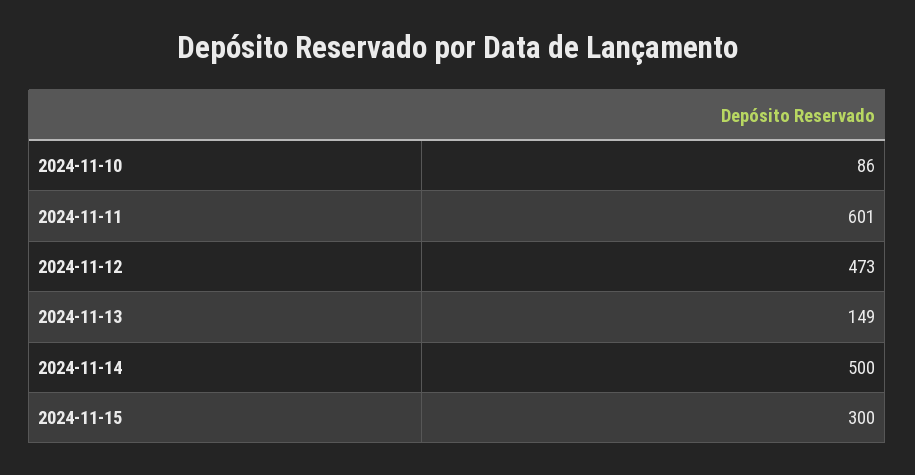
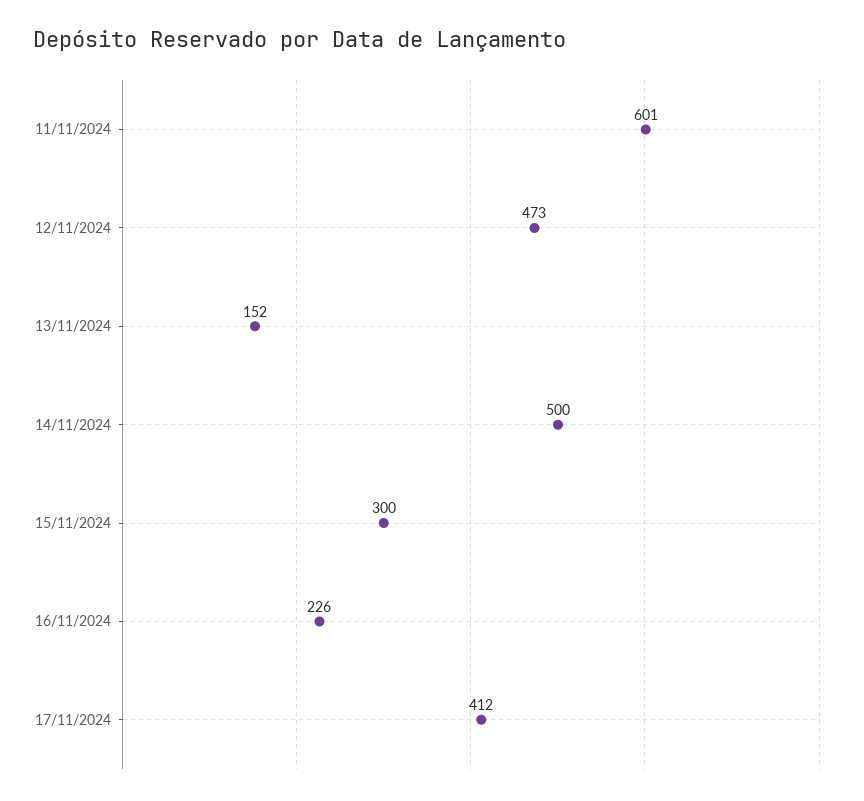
2024-11-10: 86 -> none
2024-11-13: 149 -> 152
16/11/2024: none -> 226
17/11/2024: none -> 412

